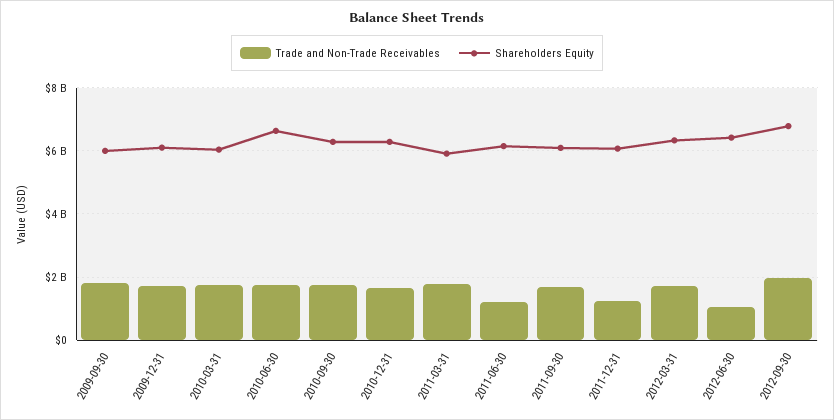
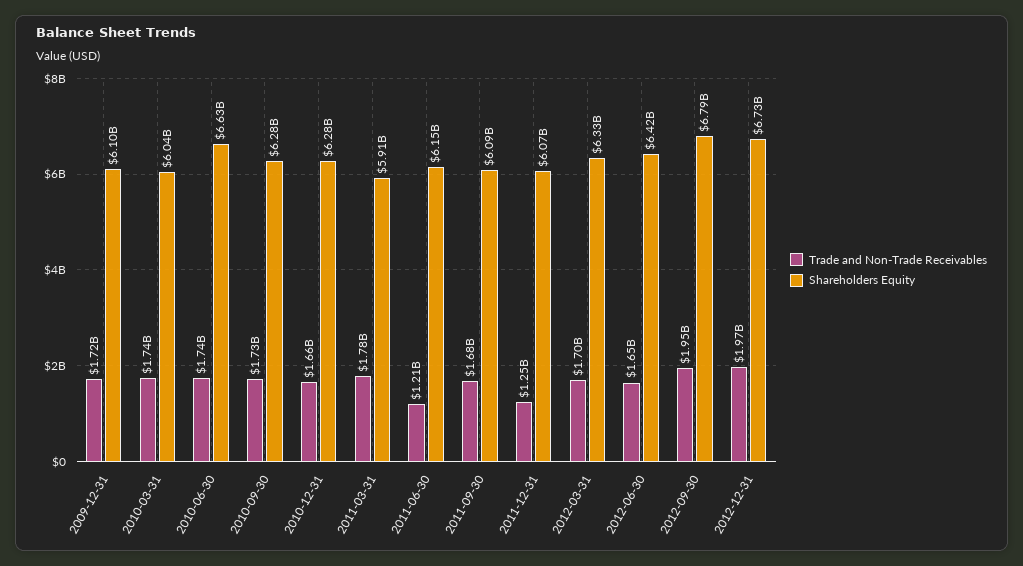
Trade and Non-Trade Receivables, 2009-09-30: 1800000000 -> none
Shareholders Equity, 2009-09-30: 6000000000 -> none
Trade and Non-Trade Receivables, 2012-06-30: 1000000000 -> 1650000000
Trade and Non-Trade Receivables, 2012-12-31: none -> 1970000000
Shareholders Equity, 2012-12-31: none -> 6730000000

